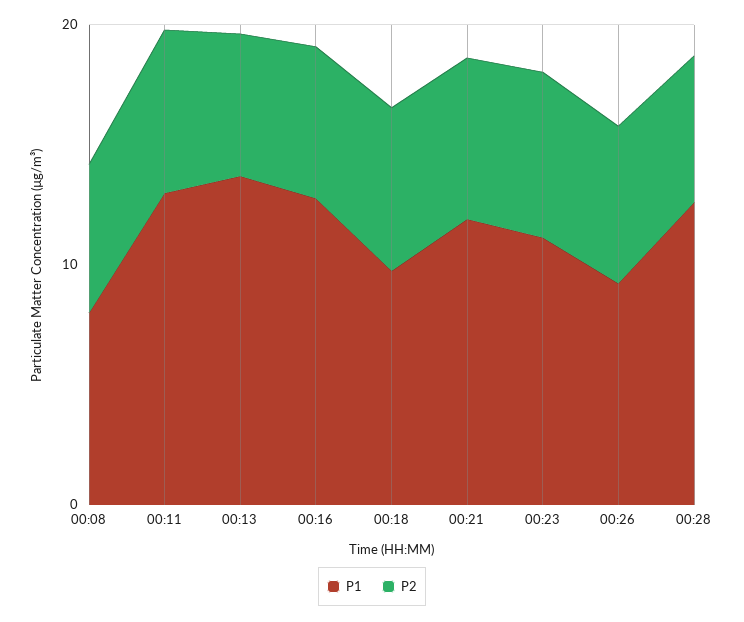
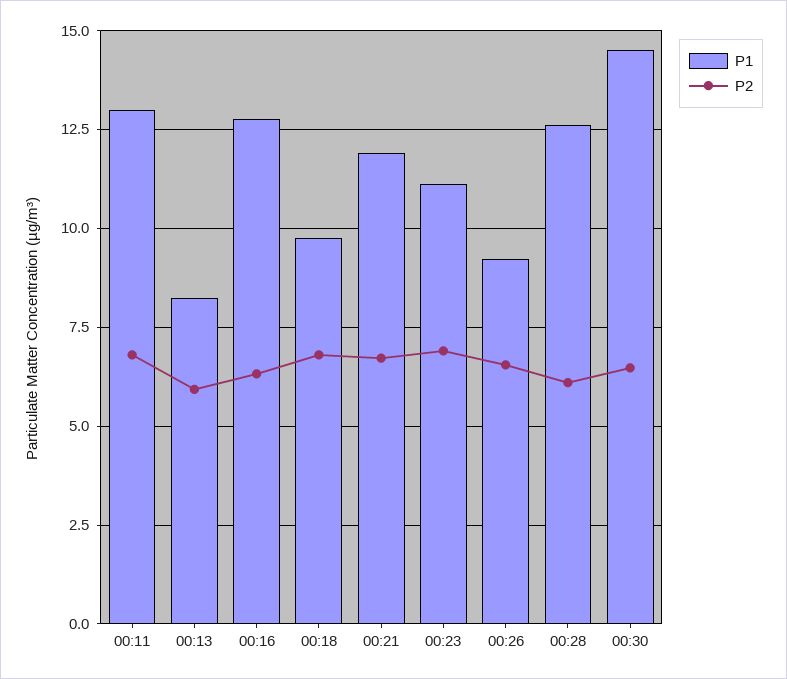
P1, 00:08: 8 -> none
P2, 00:08: 6 -> none
P1, 00:13: 14 -> 8.25
P1, 00:30: none -> 14.5
P2, 00:30: none -> 6.5

